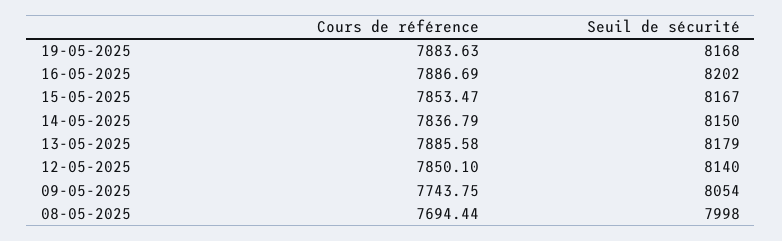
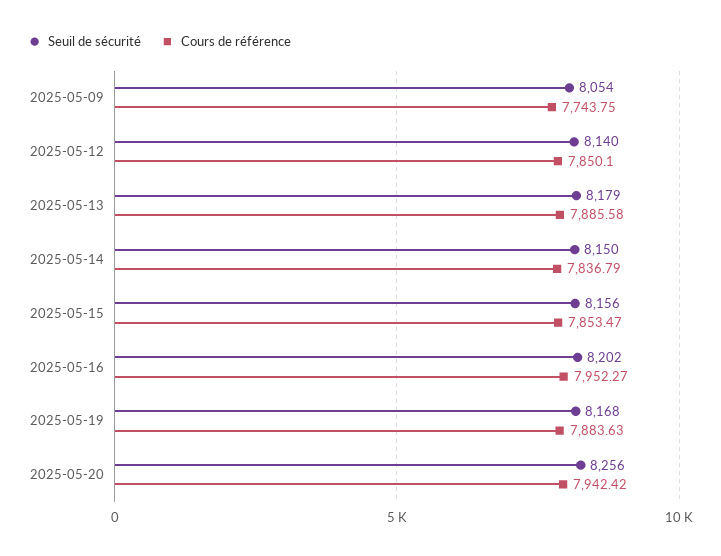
Cours de référence, 16-05-2025: 7886.69 -> 7952.27
Seuil de sécurité, 15-05-2025: 8167 -> 8156
Cours de référence, 08-05-2025: 7694.44 -> none
Seuil de sécurité, 08-05-2025: 7998 -> none
Seuil de sécurité, 2025-05-20: none -> 8256
Cours de référence, 2025-05-20: none -> 7942.42

